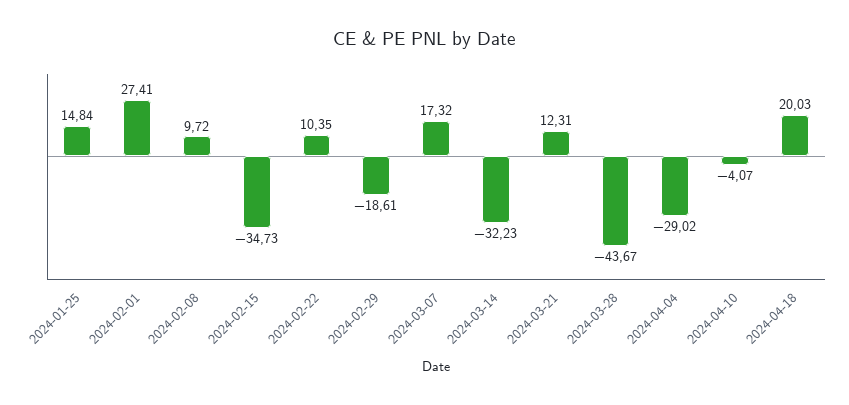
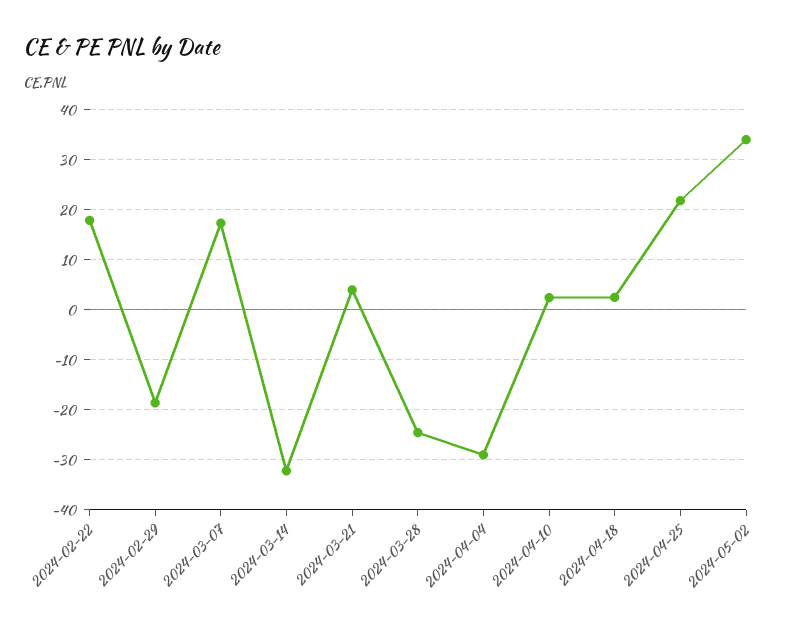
2024-01-25: 14.84 -> none
2024-02-01: 27.41 -> none
2024-02-08: 9.72 -> none
2024-02-15: -34.73 -> none
2024-02-22: 10.35 -> 18
2024-03-21: 12.31 -> 4
2024-03-28: -43.67 -> -24
2024-04-10: -4.07 -> 2
2024-04-18: 20.03 -> 2
2024-04-25: none -> 22
2024-05-02: none -> 34

